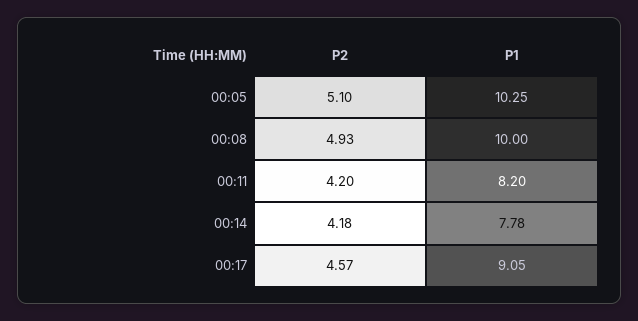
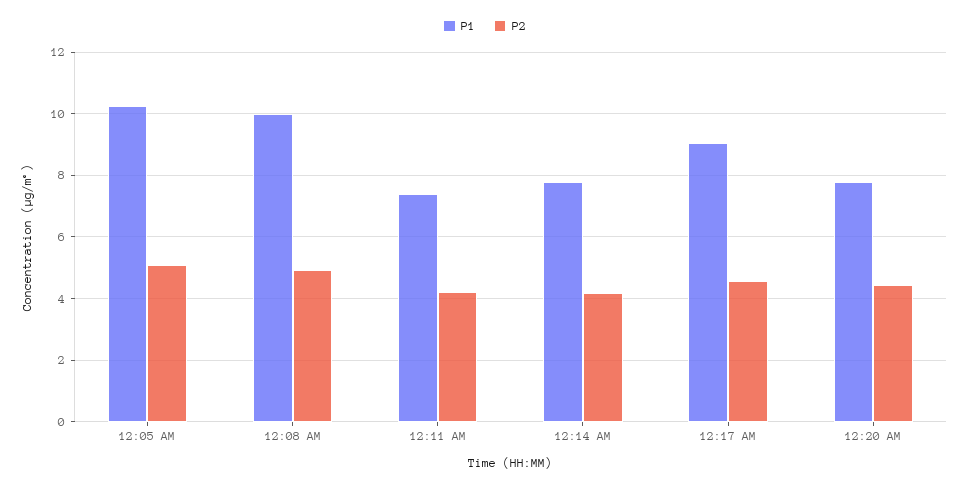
P1, 00:11: 8.2 -> 7.4
P1, 12:20 AM: none -> 7.8
P2, 12:20 AM: none -> 4.4

